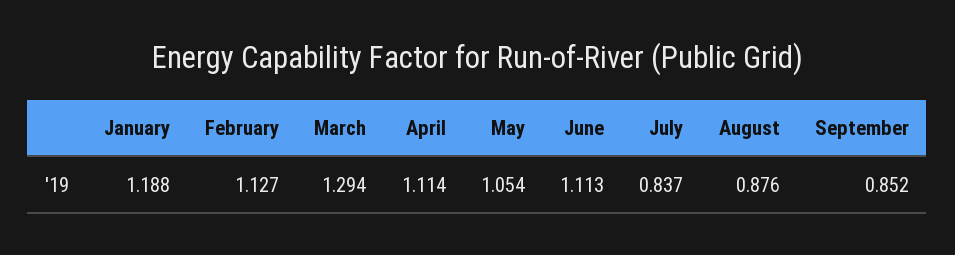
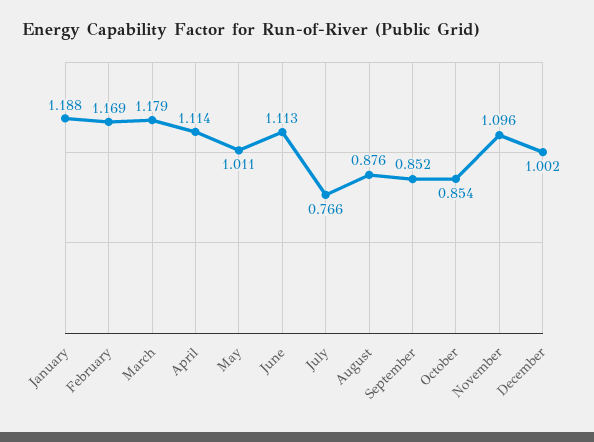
February: 1.127 -> 1.169
March: 1.294 -> 1.179
May: 1.054 -> 1.011
July: 0.837 -> 0.766
October: none -> 0.854
November: none -> 1.096
December: none -> 1.002

